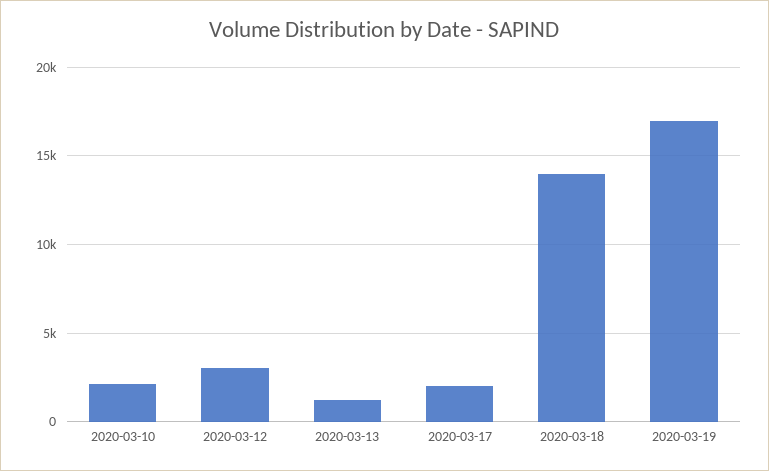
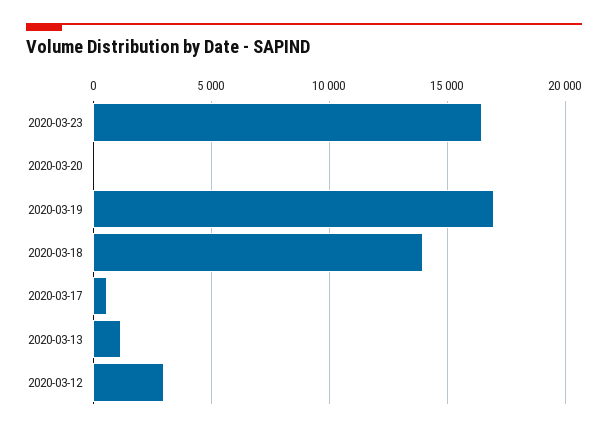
2020-03-10: 2000 -> none
2020-03-17: 2000 -> 500
2020-03-23: none -> 16500
2020-03-20: none -> 0

